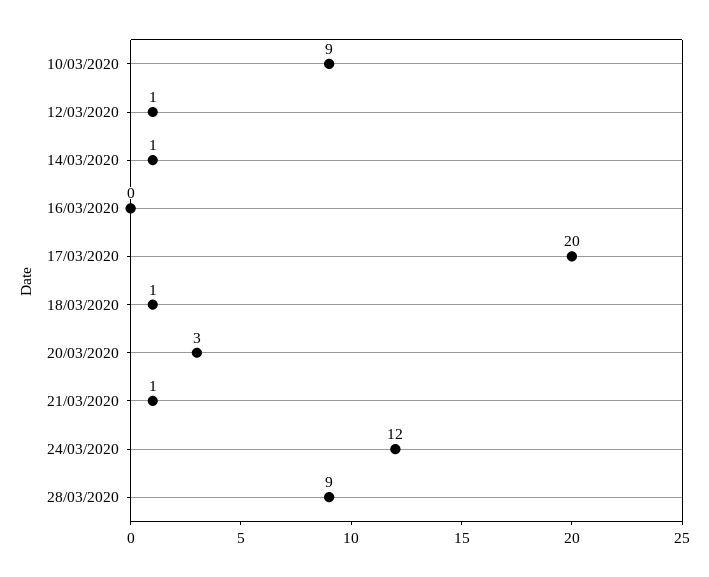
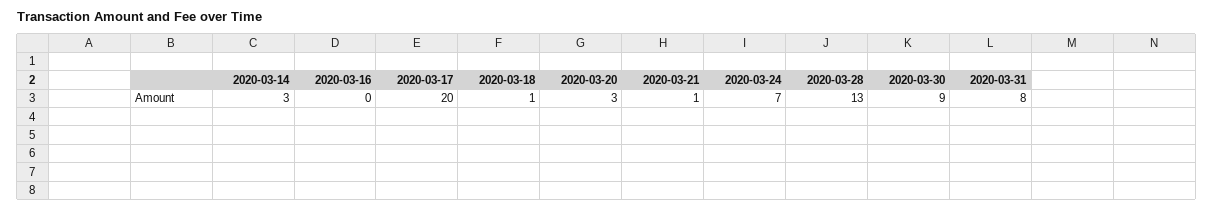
10/03/2020: 9 -> none
12/03/2020: 1 -> none
14/03/2020: 1 -> 3
24/03/2020: 12 -> 7
28/03/2020: 9 -> 13
2020-03-30: none -> 9
2020-03-31: none -> 8

